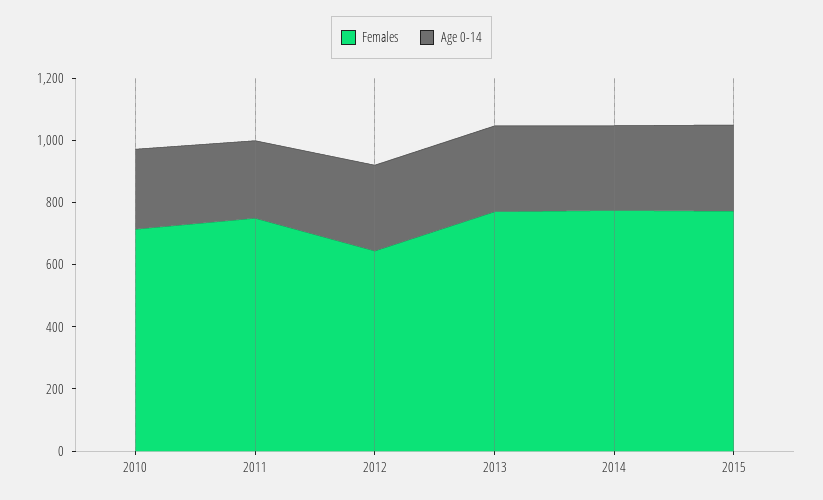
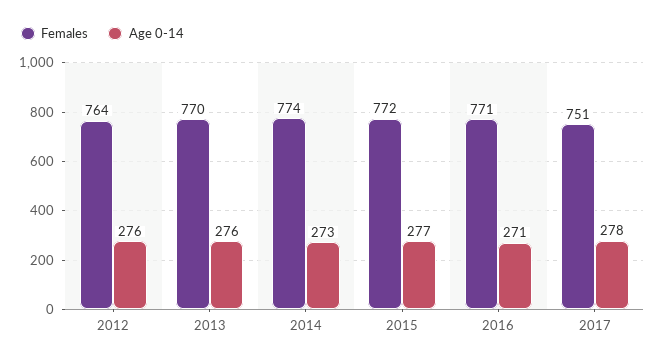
Females, 2010: 700 -> none
Age 0-14, 2010: 250 -> none
Females, 2011: 750 -> none
Age 0-14, 2011: 250 -> none
Females, 2012: 650 -> 764
Females, 2016: none -> 771
Age 0-14, 2016: none -> 271
Females, 2017: none -> 751
Age 0-14, 2017: none -> 278

